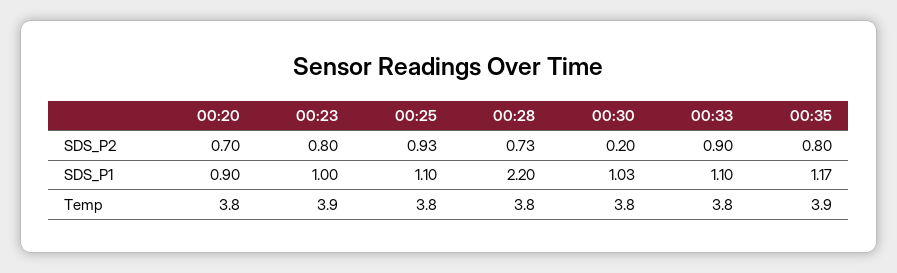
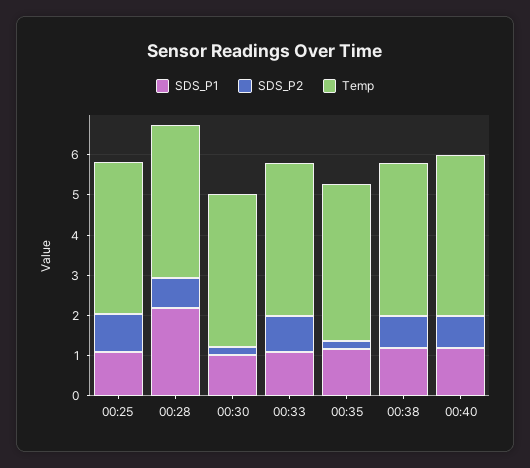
SDS_P2, 00:20: 0.7 -> none
SDS_P2, 00:23: 0.8 -> none
SDS_P2, 00:35: 0.8 -> 0.2
SDS_P1, 00:20: 0.9 -> none
SDS_P1, 00:23: 1 -> none
Temp, 00:20: 3.8 -> none
Temp, 00:23: 3.9 -> none
SDS_P1, 00:38: none -> 1.2
SDS_P2, 00:38: none -> 0.8
Temp, 00:38: none -> 3.8
SDS_P1, 00:40: none -> 1.2
SDS_P2, 00:40: none -> 0.8
Temp, 00:40: none -> 4

